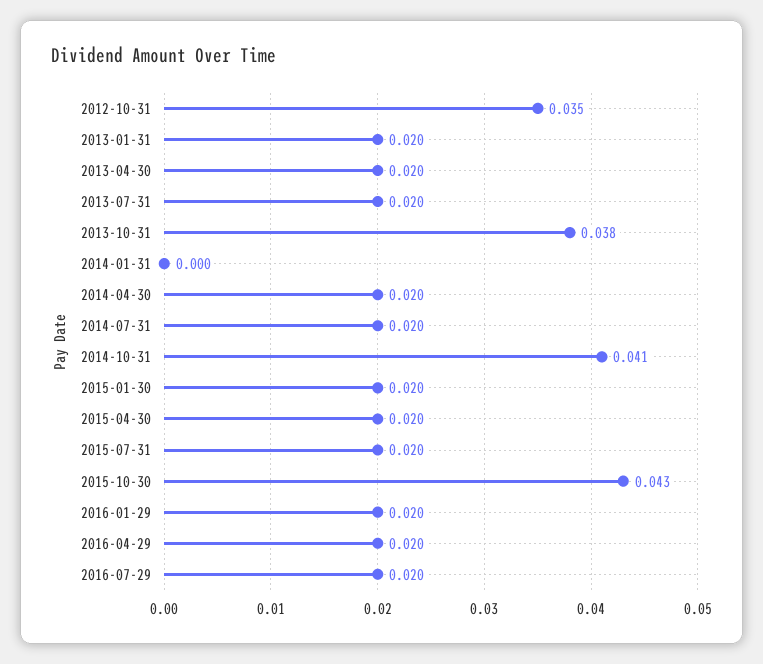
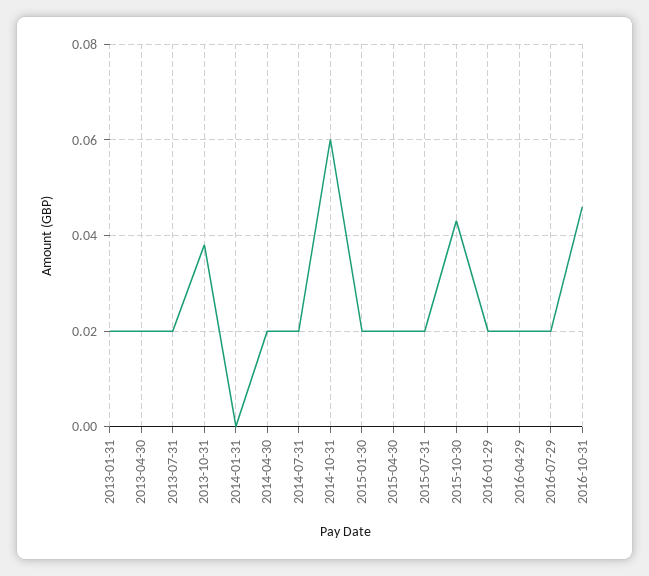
2012-10-31: 0.035 -> none
2014-10-31: 0.041 -> 0.06
2016-10-31: none -> 0.045

